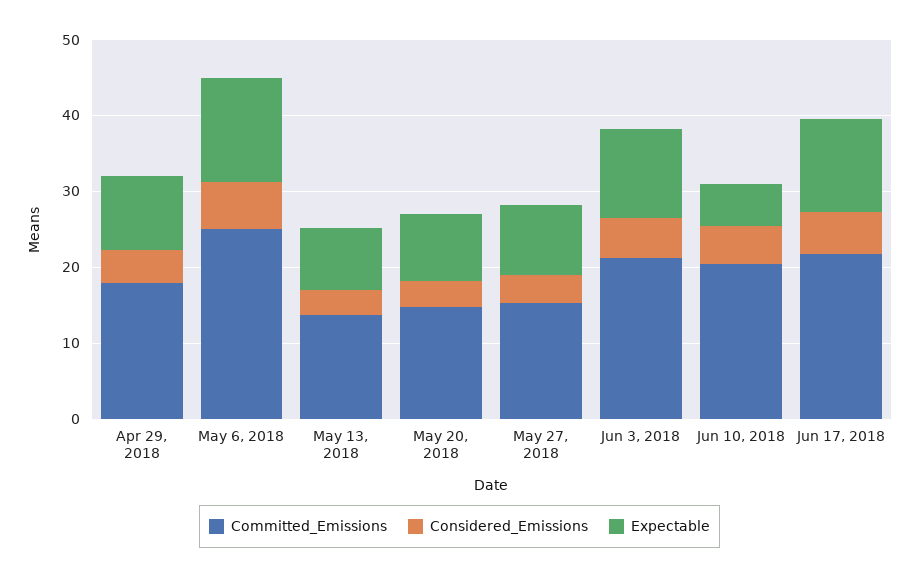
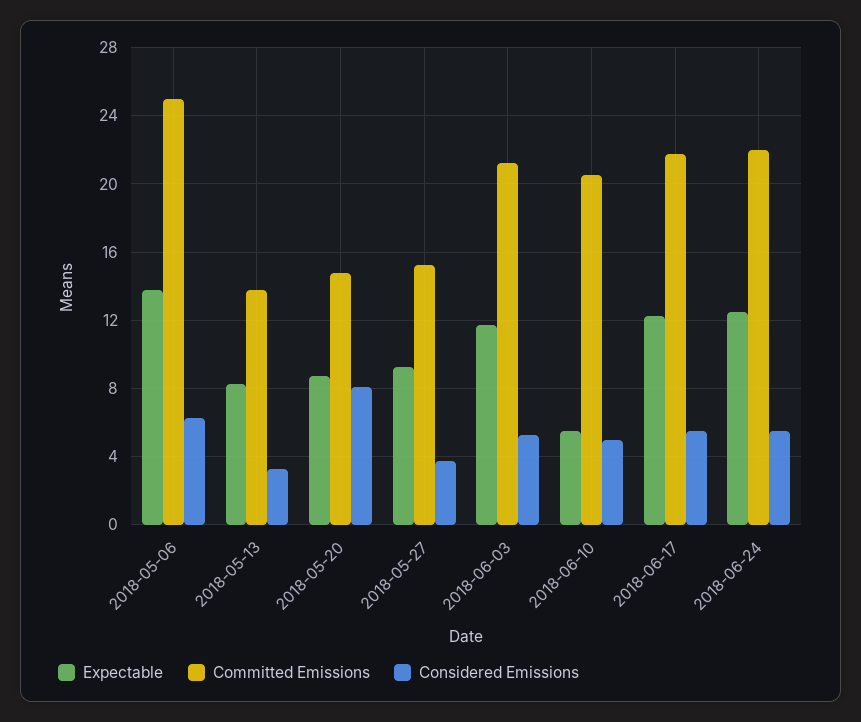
Committed_Emissions, Apr 29, 2018: 18 -> none
Considered_Emissions, Apr 29, 2018: 4 -> none
Expectable, Apr 29, 2018: 10 -> none
Considered_Emissions, May 20, 2018: 4 -> 8
Expectable, 2018-06-24: none -> 12.5
Committed_Emissions, 2018-06-24: none -> 22
Considered_Emissions, 2018-06-24: none -> 5.5

